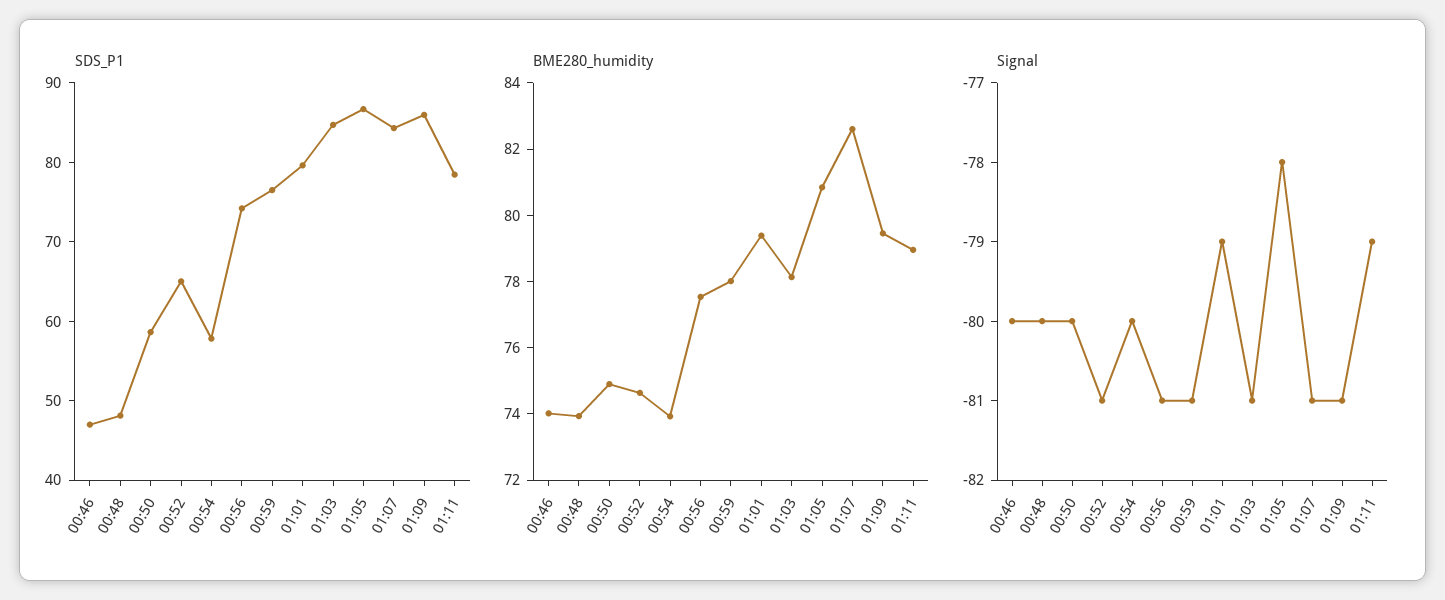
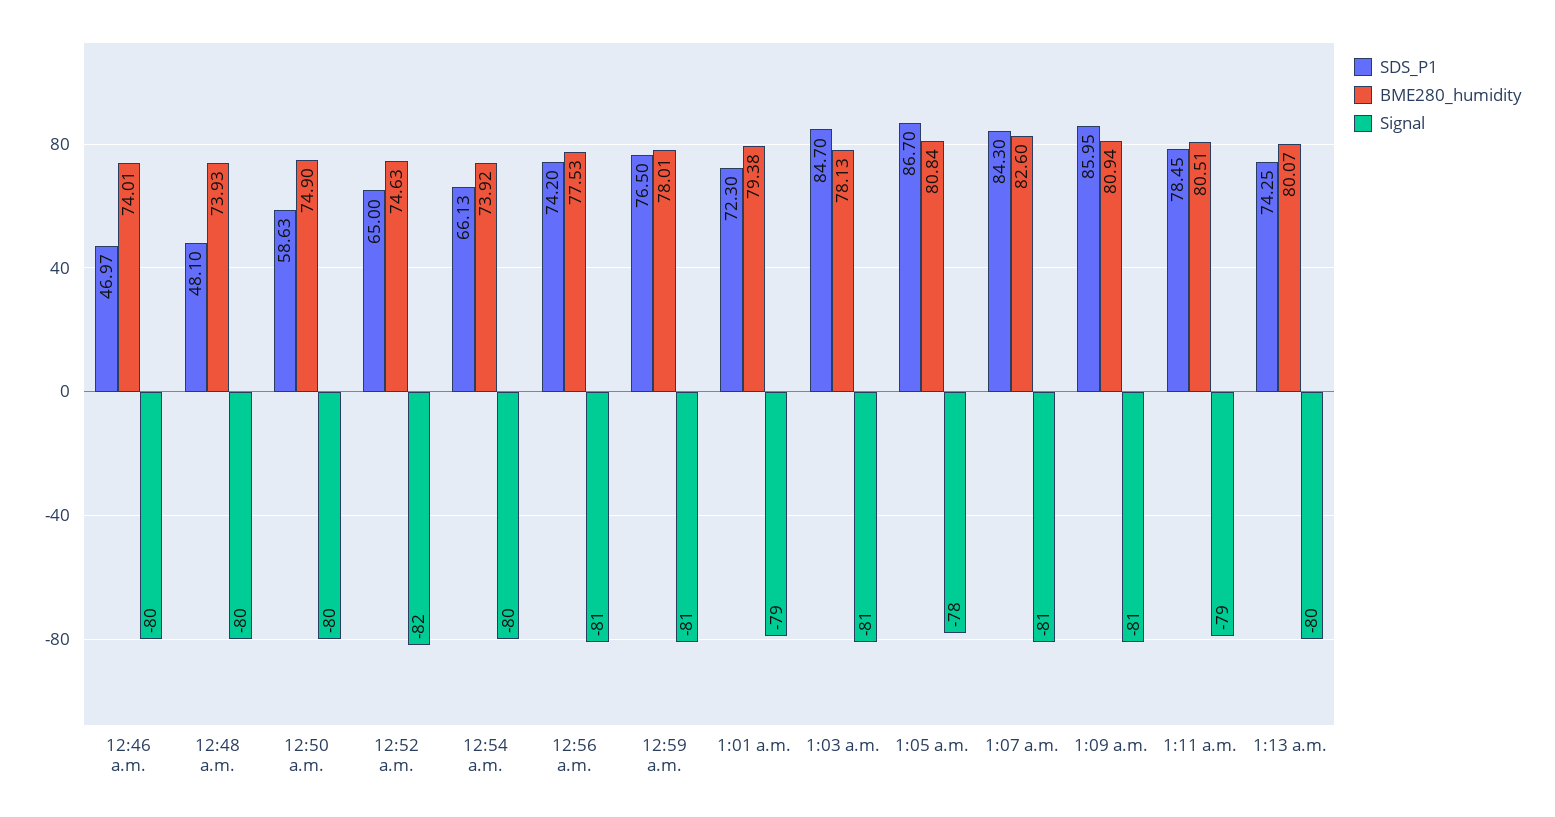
SDS_P1, 00:54: 58 -> 66.13
SDS_P1, 01:01: 80 -> 72.3
BME280_humidity, 01:09: 79.5 -> 80.94
BME280_humidity, 01:11: 79 -> 80.51
Signal, 00:52: -81 -> -82
SDS_P1, 1:13 a.m.: none -> 74.25
BME280_humidity, 1:13 a.m.: none -> 80.07
Signal, 1:13 a.m.: none -> -80

